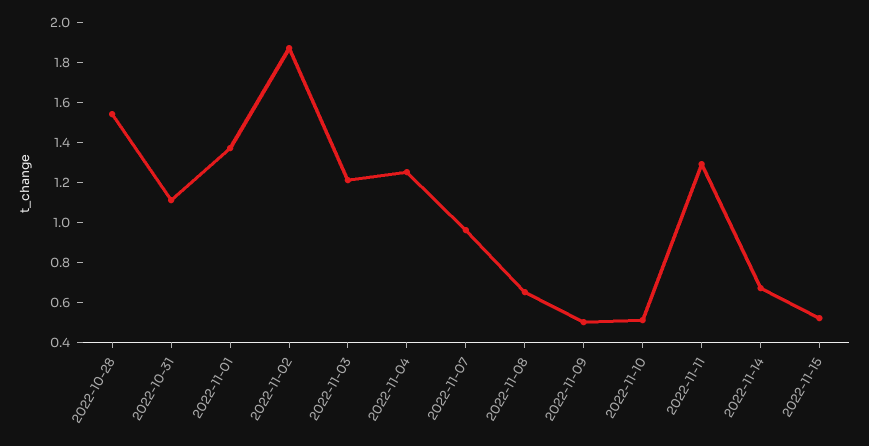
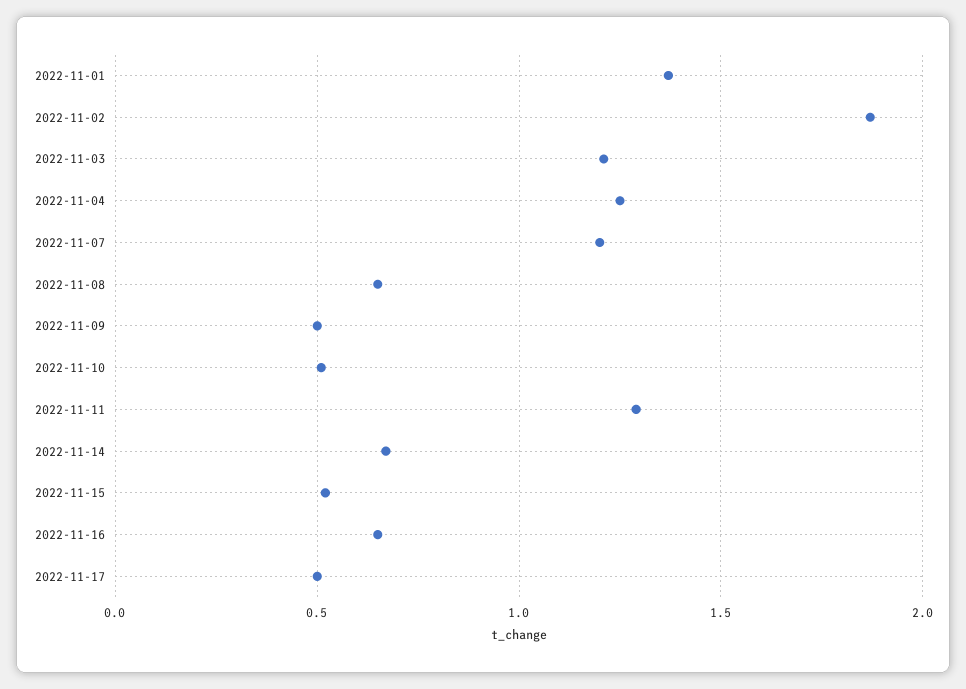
2022-10-28: 1.55 -> none
2022-10-31: 1.1 -> none
2022-11-07: 0.95 -> 1.2
2022-11-16: none -> 0.65
2022-11-17: none -> 0.5

